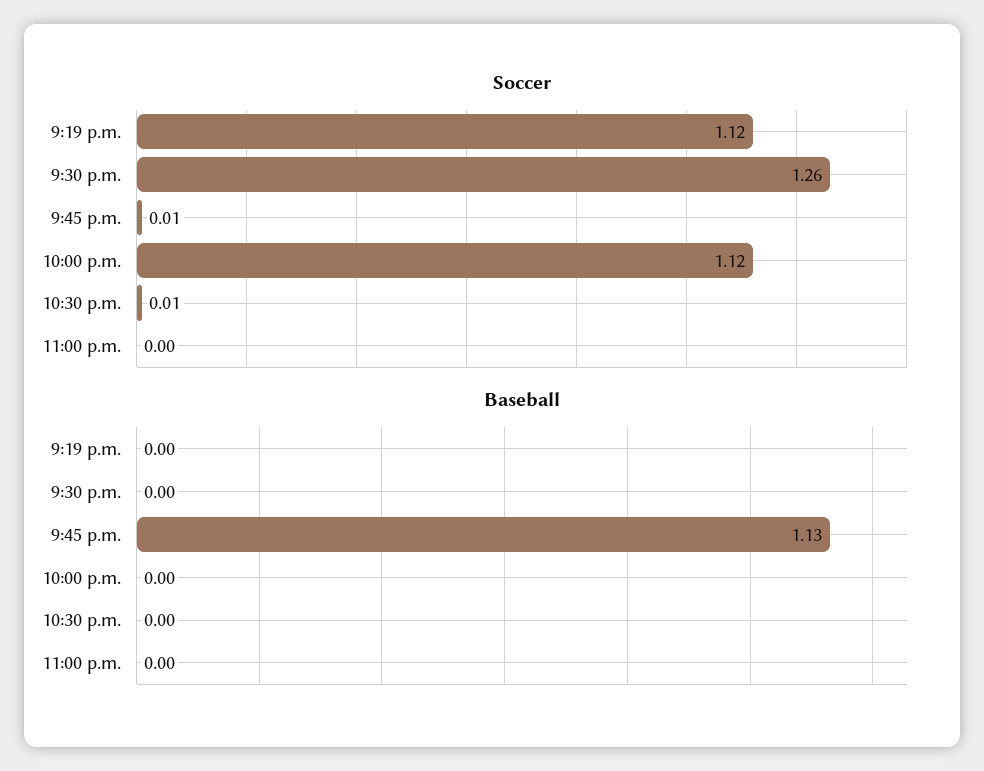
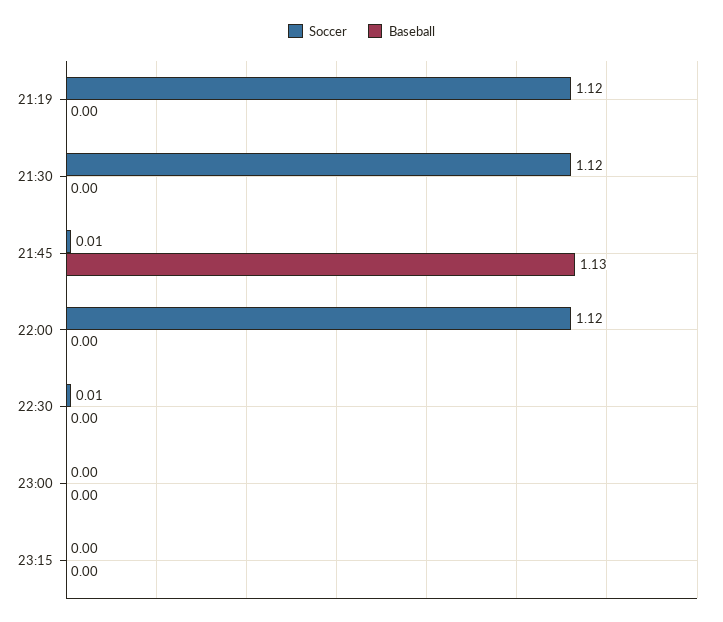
Soccer, 9:30 p.m.: 1.26 -> 1.12
Soccer, 23:15: none -> 0
Baseball, 23:15: none -> 0

